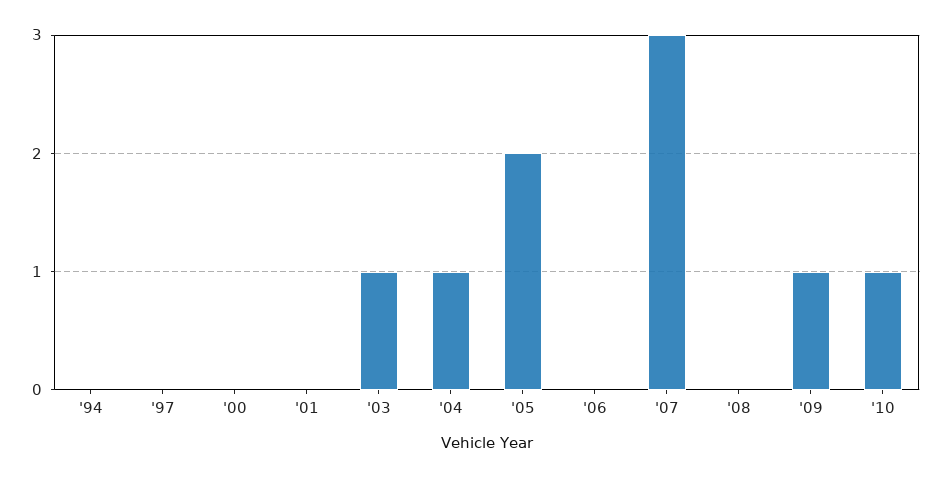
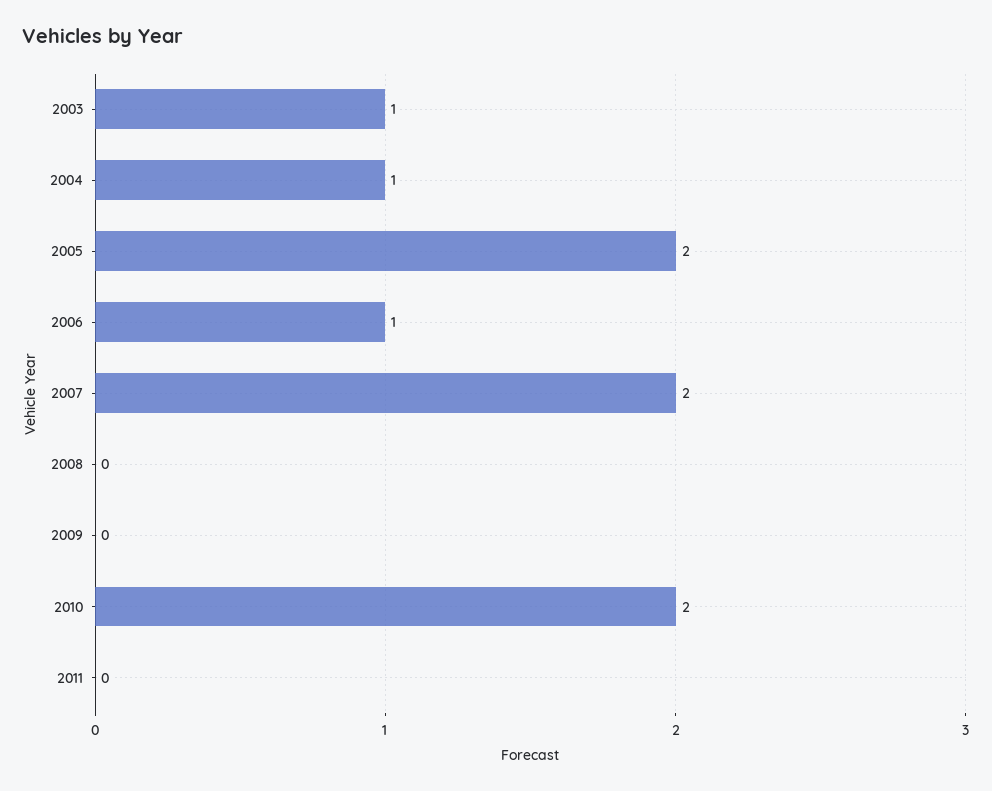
'94: 0 -> none
'97: 0 -> none
'00: 0 -> none
'01: 0 -> none
'06: 0 -> 1
'07: 3 -> 2
'09: 1 -> 0
'10: 1 -> 2
2011: none -> 0

